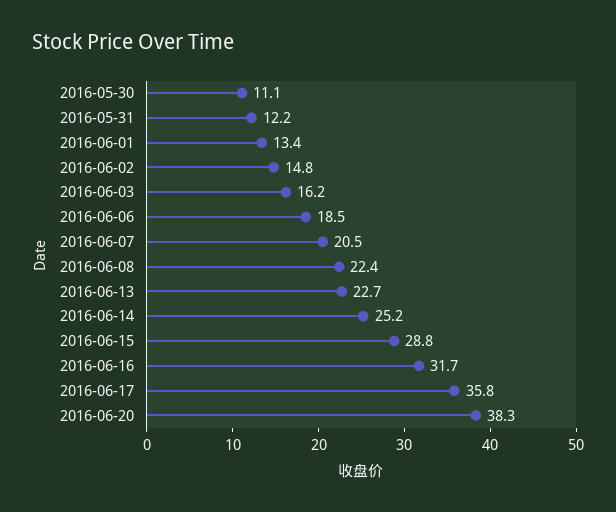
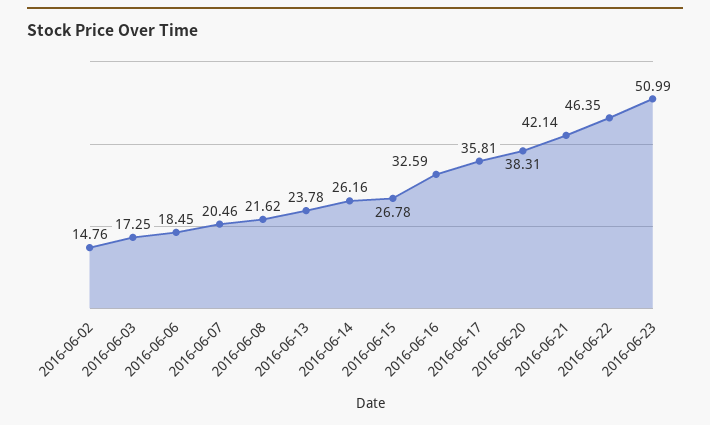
2016-05-30: 11.1 -> none
2016-05-31: 12.2 -> none
2016-06-01: 13.4 -> none
2016-06-03: 16.2 -> 17.25
2016-06-08: 22.4 -> 21.62
2016-06-13: 22.7 -> 23.78
2016-06-14: 25.2 -> 26.16
2016-06-15: 28.8 -> 26.78
2016-06-16: 31.7 -> 32.59
2016-06-21: none -> 42.14
2016-06-22: none -> 46.35
2016-06-23: none -> 50.99

